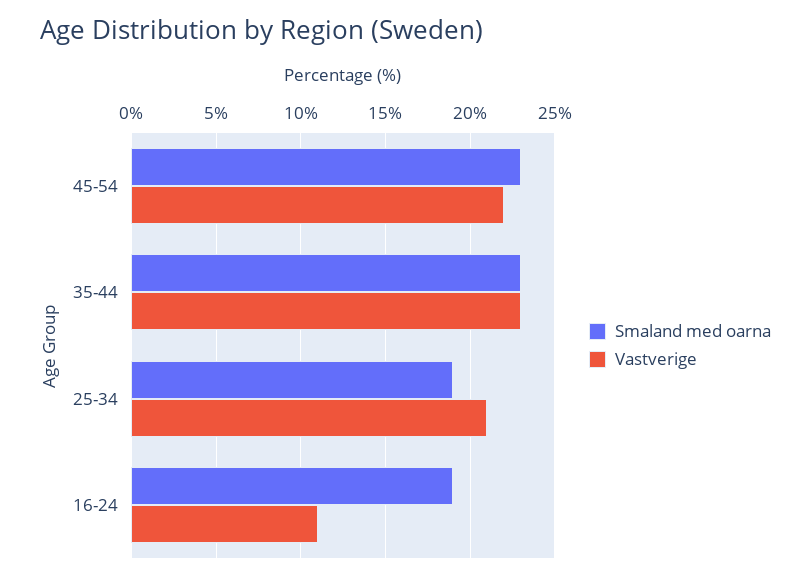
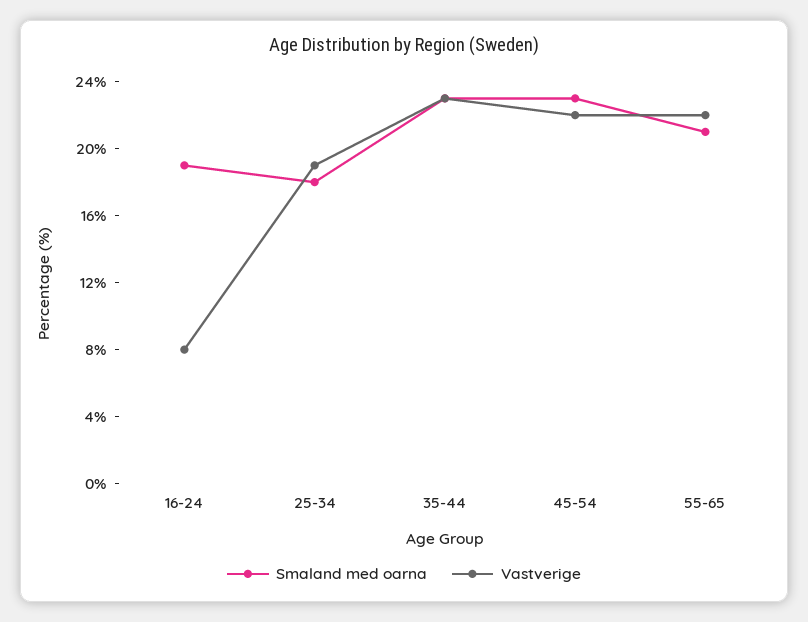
Smaland med oarna, 25-34: 19 -> 18
Vastverige, 25-34: 21 -> 19
Vastverige, 16-24: 11 -> 8
Smaland med oarna, 55-65: none -> 21
Vastverige, 55-65: none -> 22

